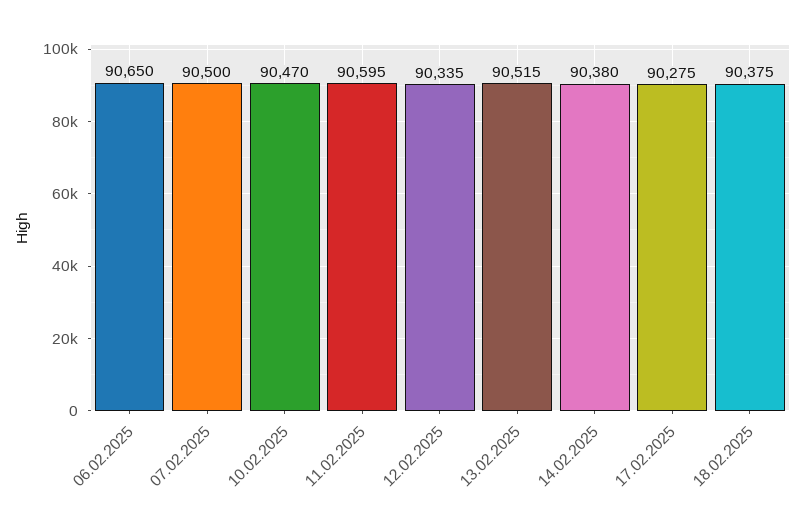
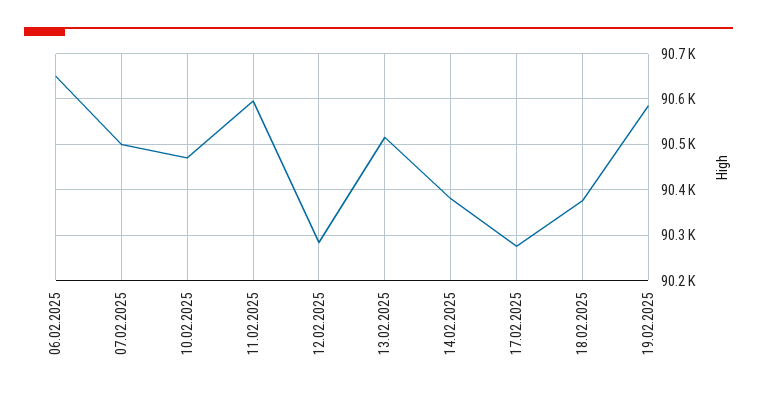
12.02.2025: 90335 -> 90280
19.02.2025: none -> 90580

